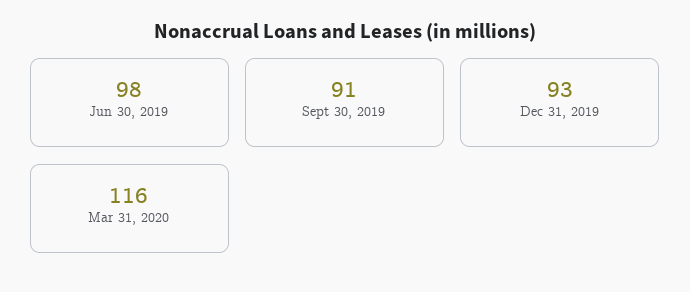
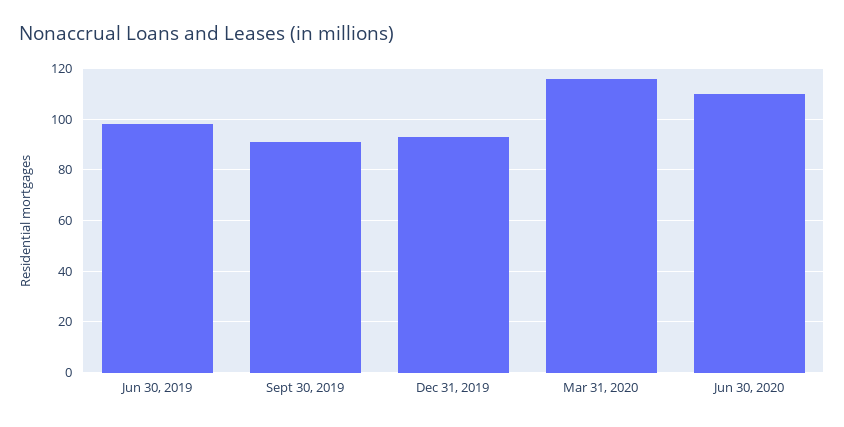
Jun 30, 2020: none -> 110

